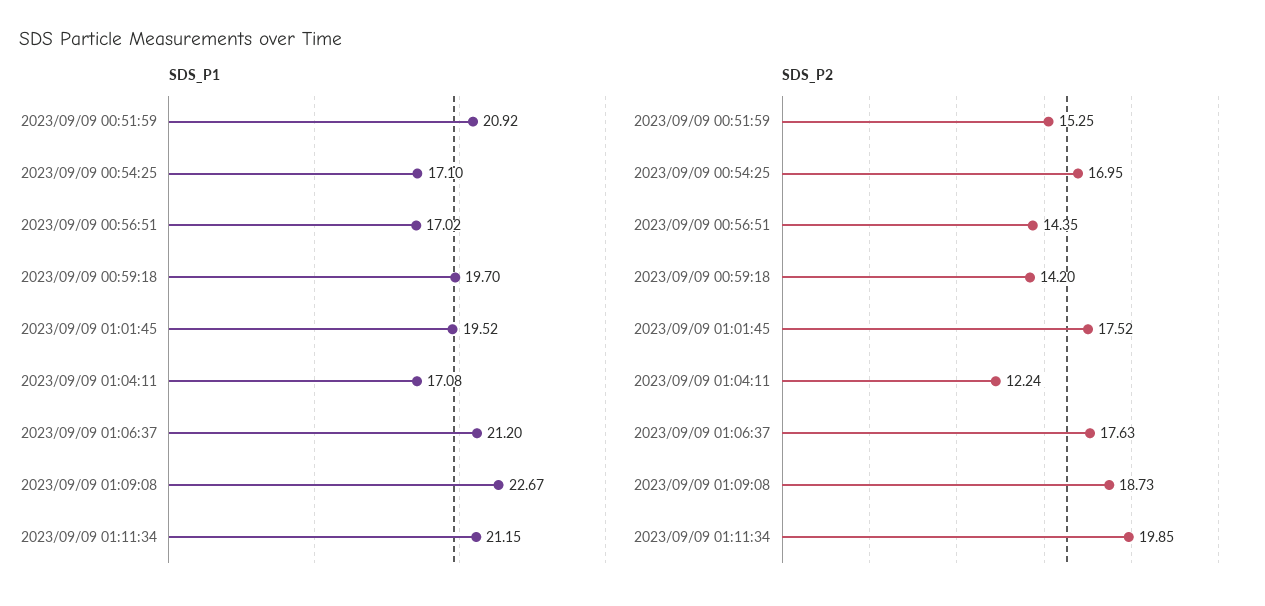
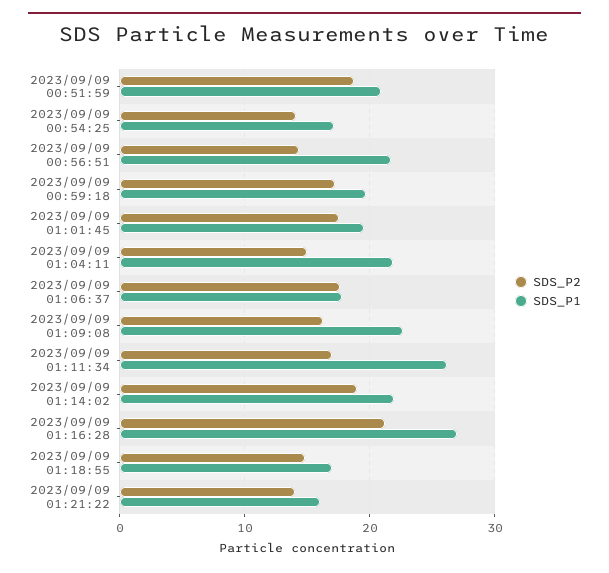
SDS_P1, 2023/09/09 00:56:51: 17.02 -> 22
SDS_P1, 2023/09/09 01:04:11: 17.08 -> 22
SDS_P1, 2023/09/09 01:06:37: 21.2 -> 18
SDS_P1, 2023/09/09 01:11:34: 21.15 -> 26
SDS_P2, 2023/09/09 00:51:59: 15.25 -> 19
SDS_P2, 2023/09/09 00:54:25: 16.95 -> 14
SDS_P2, 2023/09/09 00:59:18: 14.2 -> 17
SDS_P2, 2023/09/09 01:04:11: 12.24 -> 15
SDS_P2, 2023/09/09 01:09:08: 18.73 -> 16
SDS_P2, 2023/09/09 01:11:34: 19.85 -> 17
SDS_P2, 2023/09/09 01:14:02: none -> 19
SDS_P1, 2023/09/09 01:14:02: none -> 22
SDS_P2, 2023/09/09 01:16:28: none -> 21
SDS_P1, 2023/09/09 01:16:28: none -> 27
SDS_P2, 2023/09/09 01:18:55: none -> 15
SDS_P1, 2023/09/09 01:18:55: none -> 17
SDS_P2, 2023/09/09 01:21:22: none -> 14
SDS_P1, 2023/09/09 01:21:22: none -> 16

